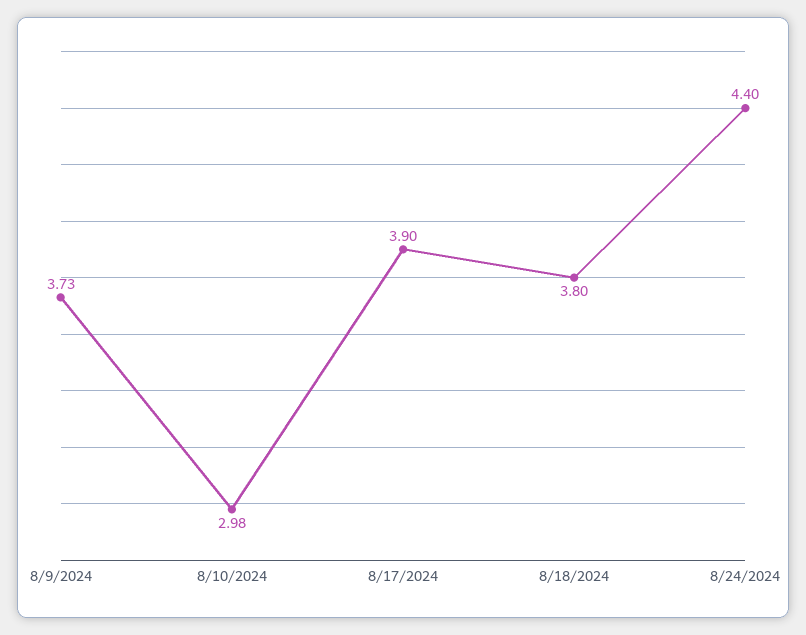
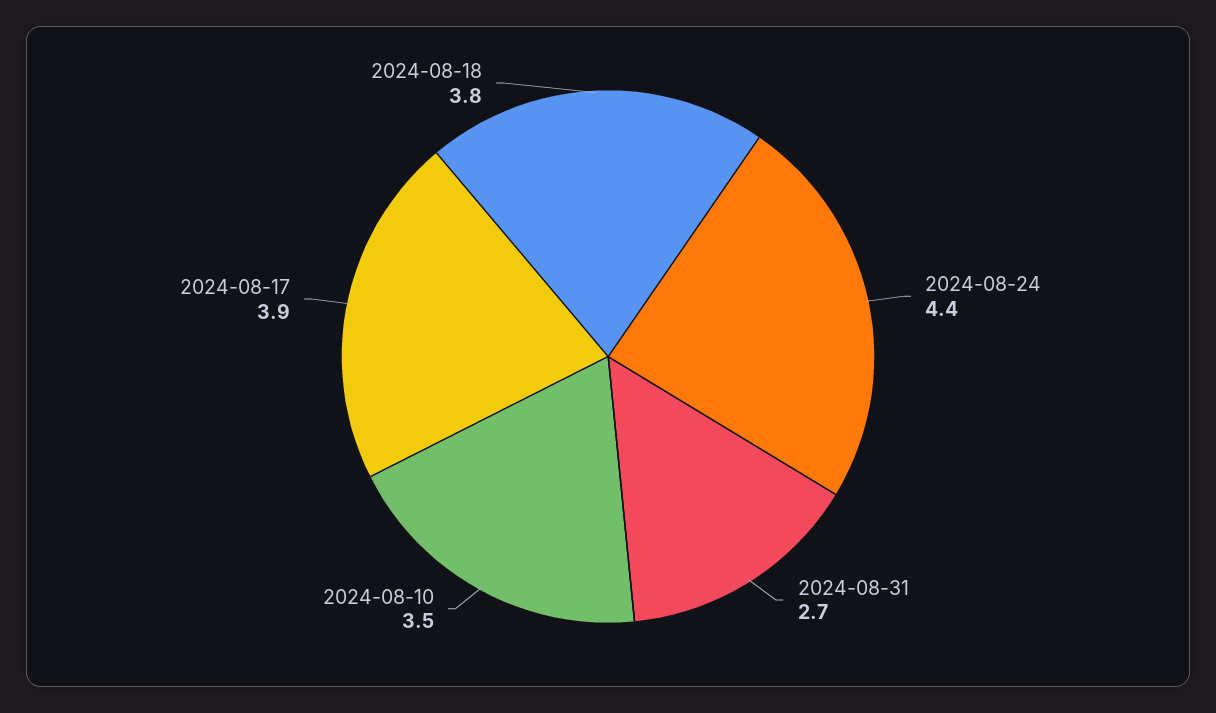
8/9/2024: 3.73 -> none
8/10/2024: 2.98 -> 3.5
2024-08-31: none -> 2.7

